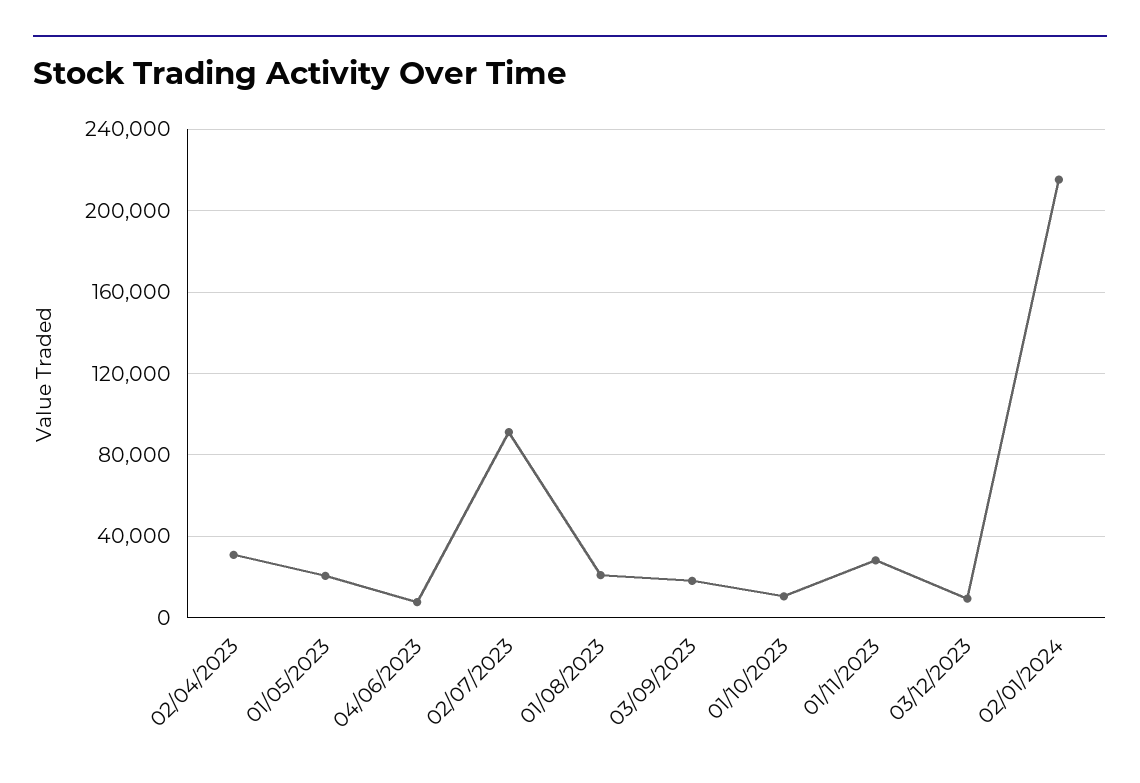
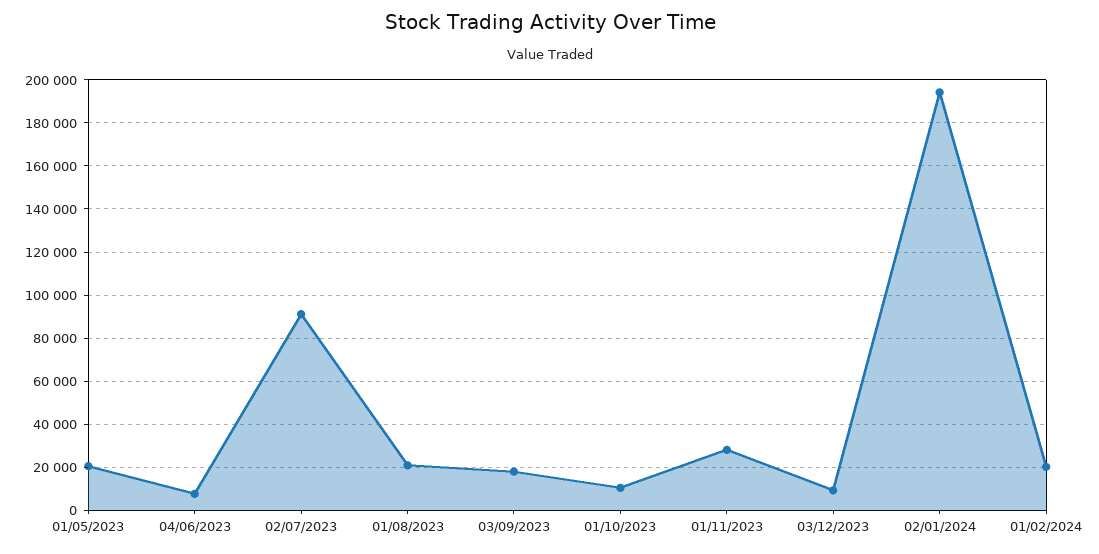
02/04/2023: 30000 -> none
02/01/2024: 215000 -> 195000
01/02/2024: none -> 20000

